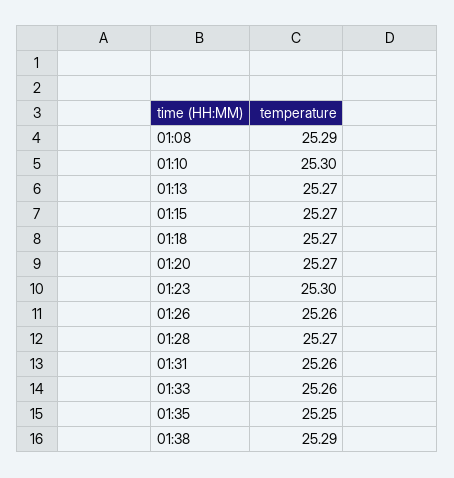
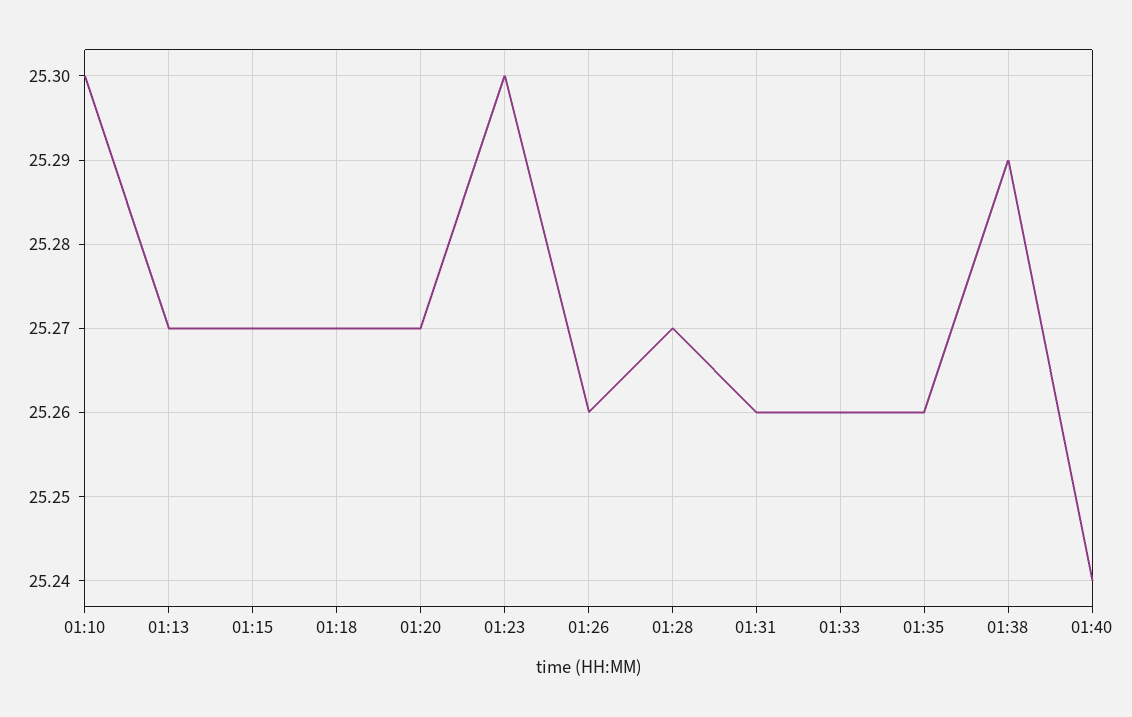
01:08: 25.29 -> none
01:35: 25.25 -> 25.26
01:40: none -> 25.24

